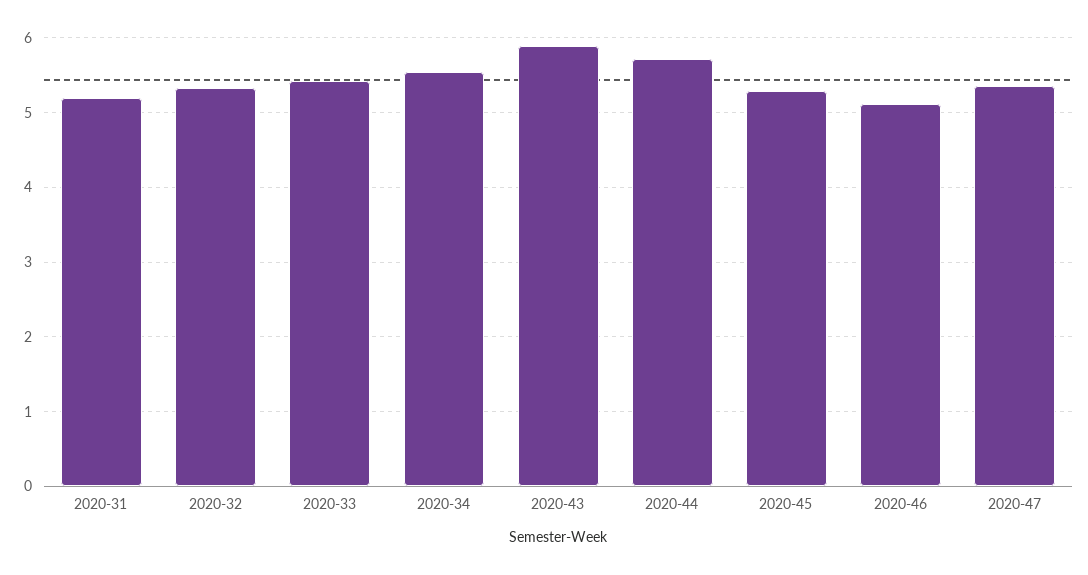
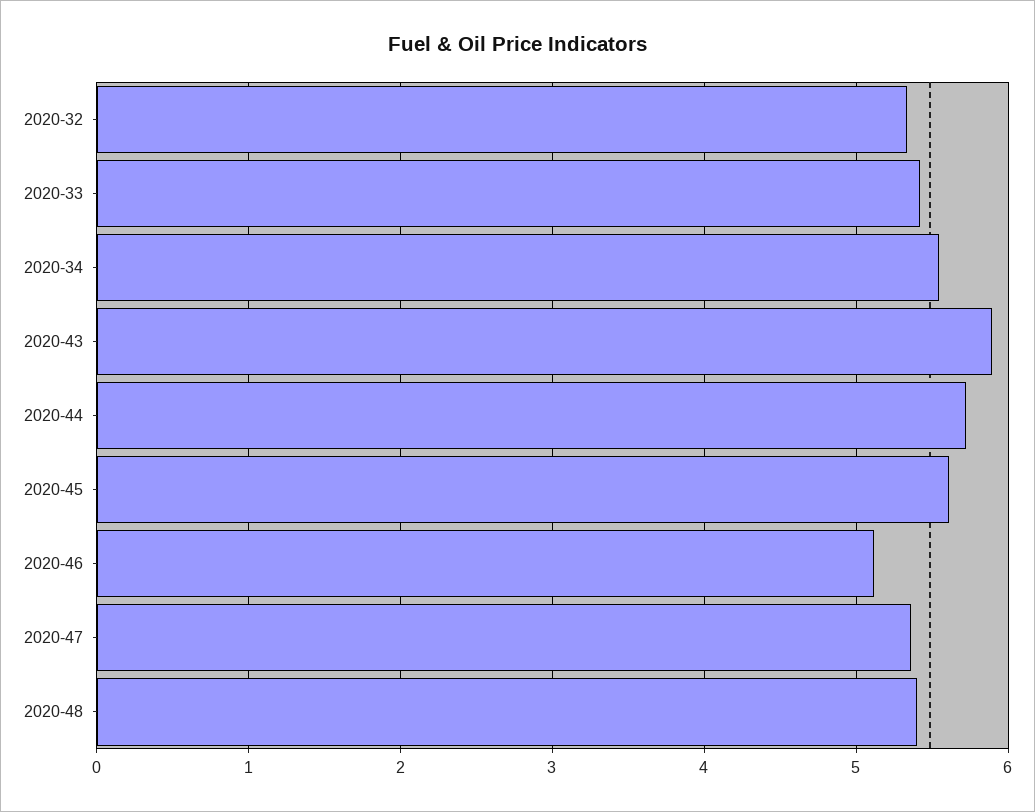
2020-31: 5.2 -> none
2020-45: 5.3 -> 5.6
2020-48: none -> 5.4

